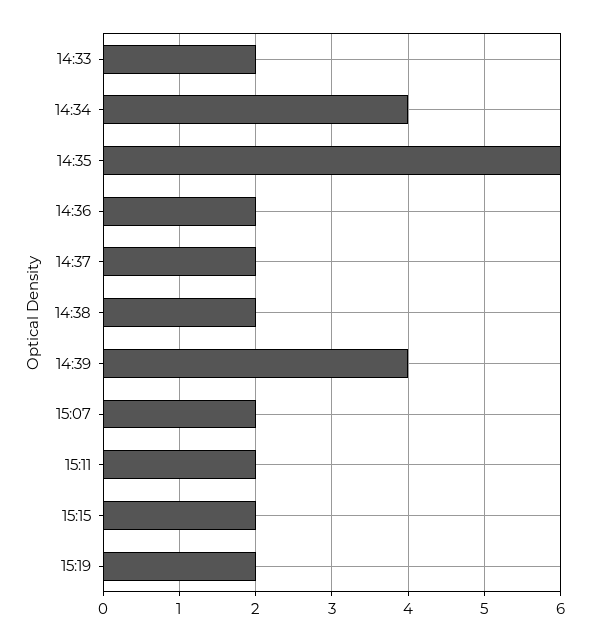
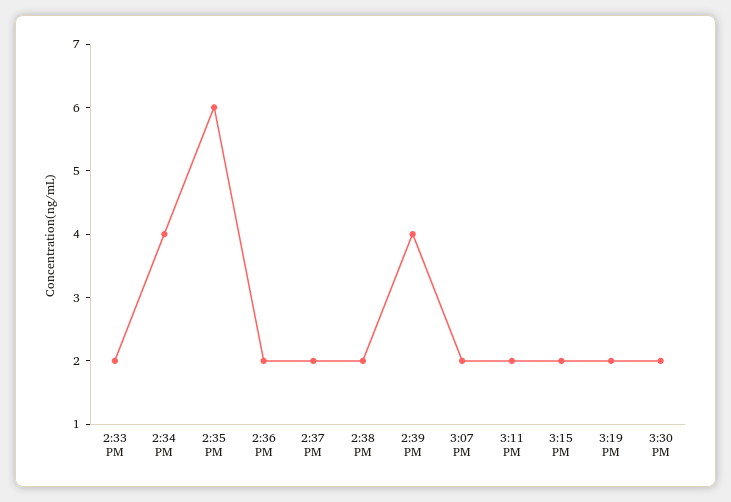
3:30 PM: none -> 2

